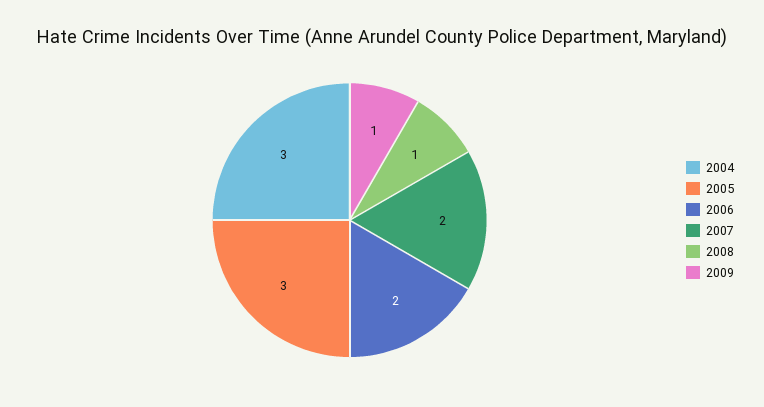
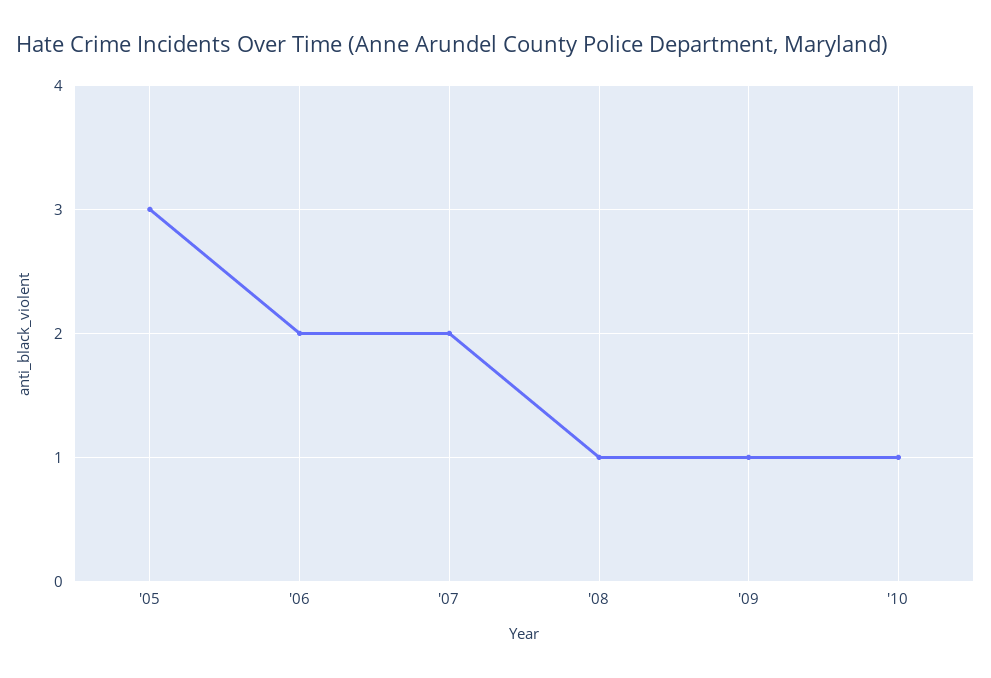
2004: 3 -> none
'10: none -> 1

